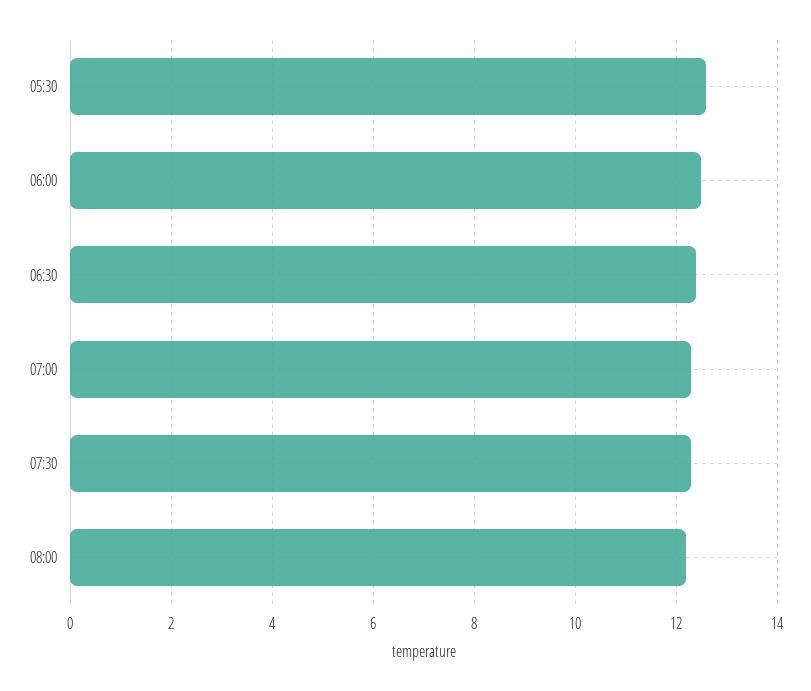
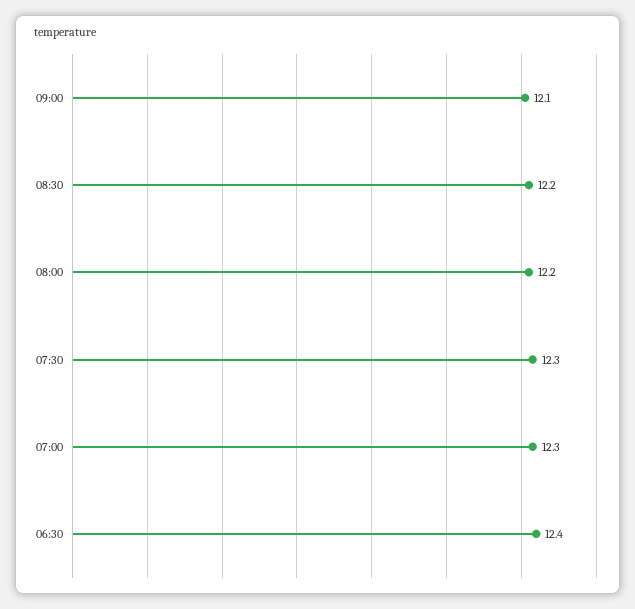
05:30: 12.5 -> none
06:00: 12.5 -> none
09:00: none -> 12.1
08:30: none -> 12.2

